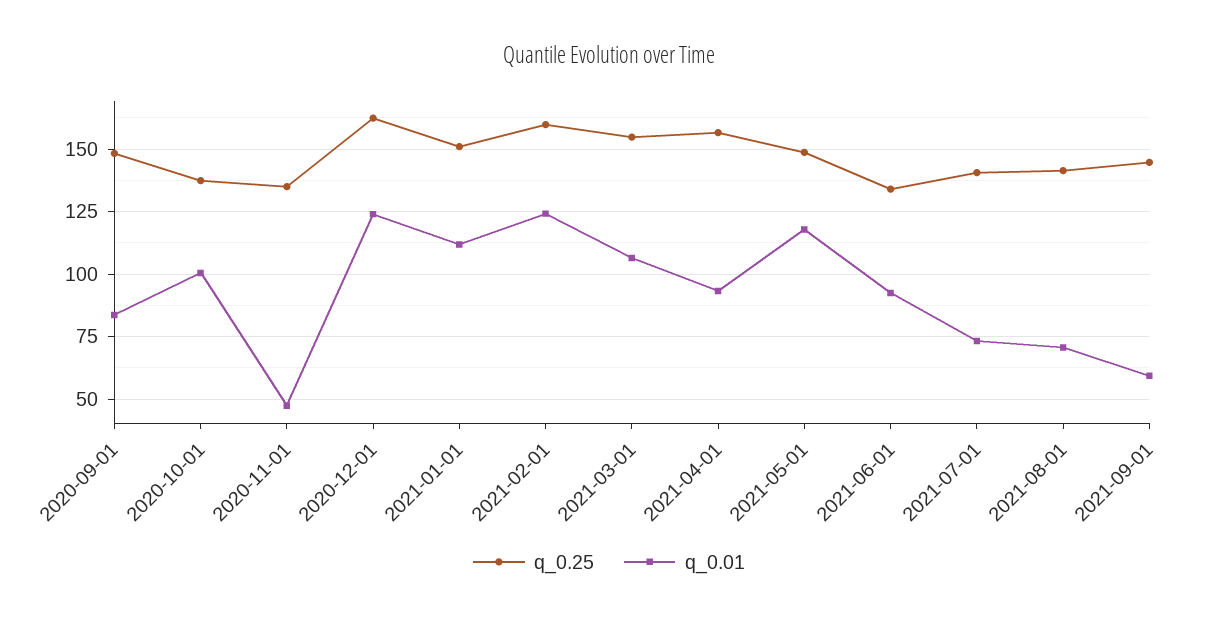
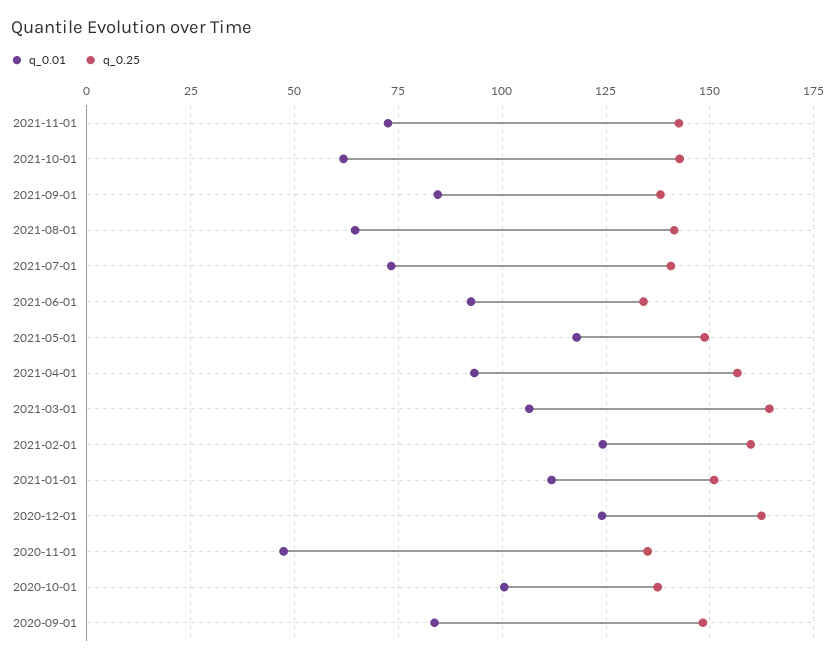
q_0.25, 2021-03-01: 155 -> 165
q_0.01, 2021-08-01: 70 -> 65
q_0.25, 2021-09-01: 145 -> 137.5
q_0.01, 2021-09-01: 60 -> 85
q_0.01, 2021-11-01: none -> 72.5
q_0.25, 2021-11-01: none -> 142.5
q_0.01, 2021-10-01: none -> 62.5
q_0.25, 2021-10-01: none -> 142.5

